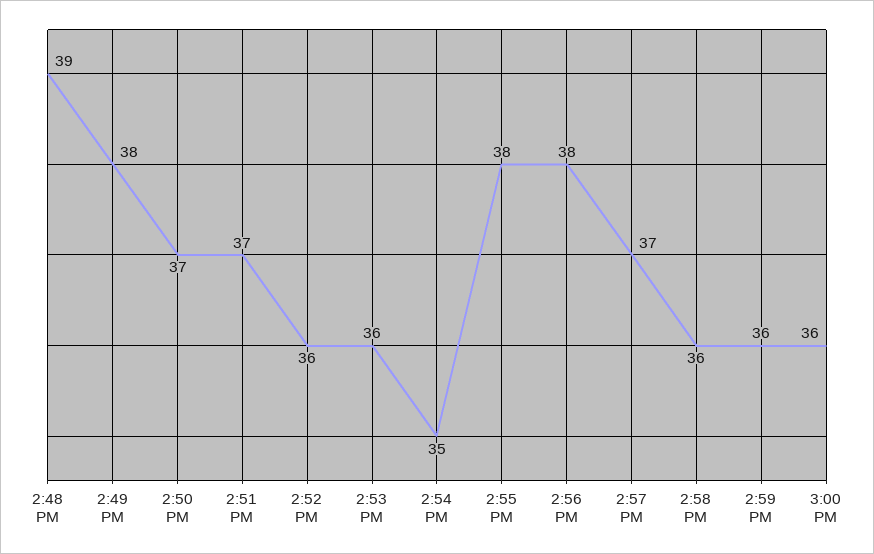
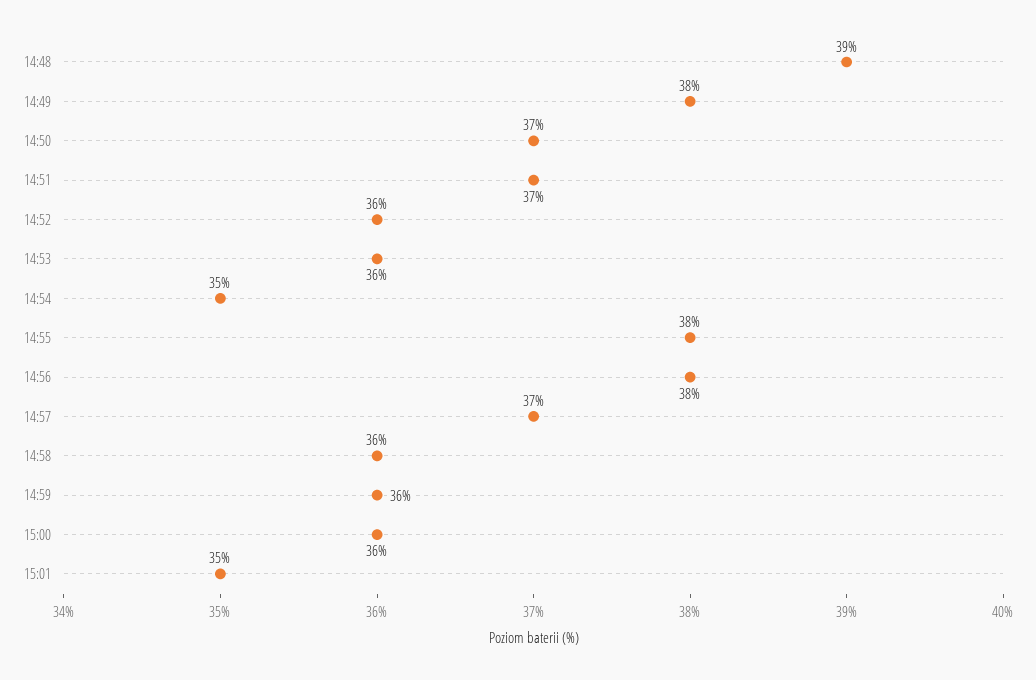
15:01: none -> 35

